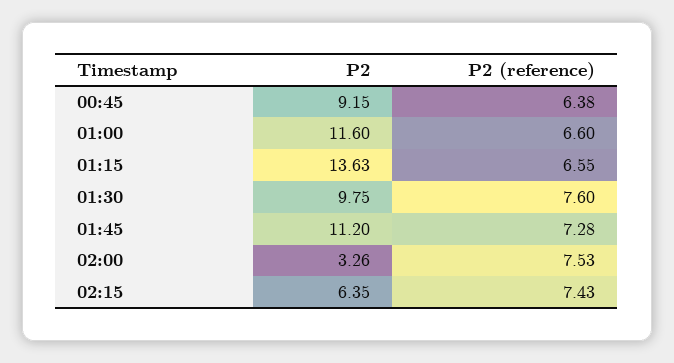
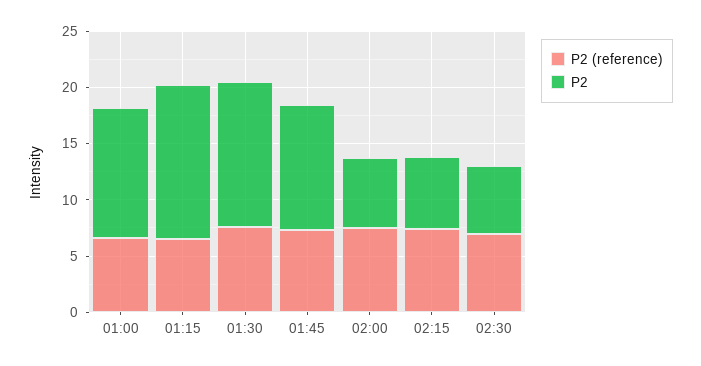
P2, 00:45: 9.15 -> none
P2 (reference), 00:45: 6.38 -> none
P2, 01:30: 9.75 -> 13
P2, 02:00: 3.26 -> 6
P2 (reference), 02:30: none -> 7
P2, 02:30: none -> 6

